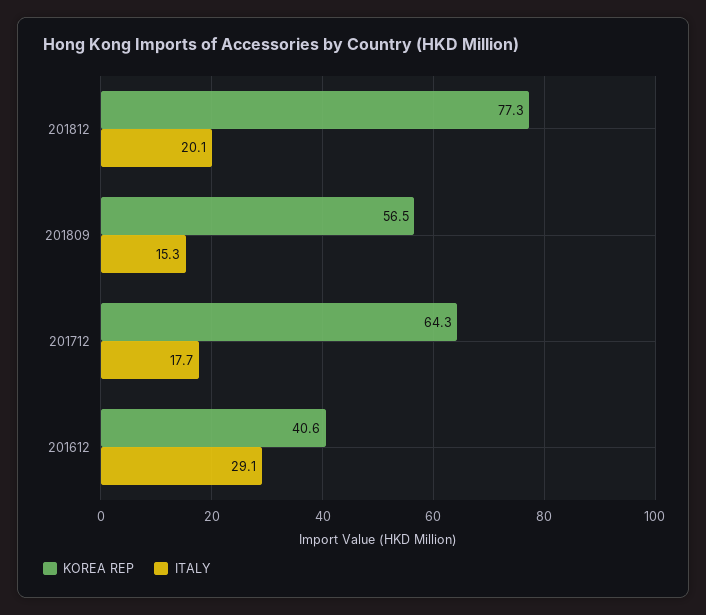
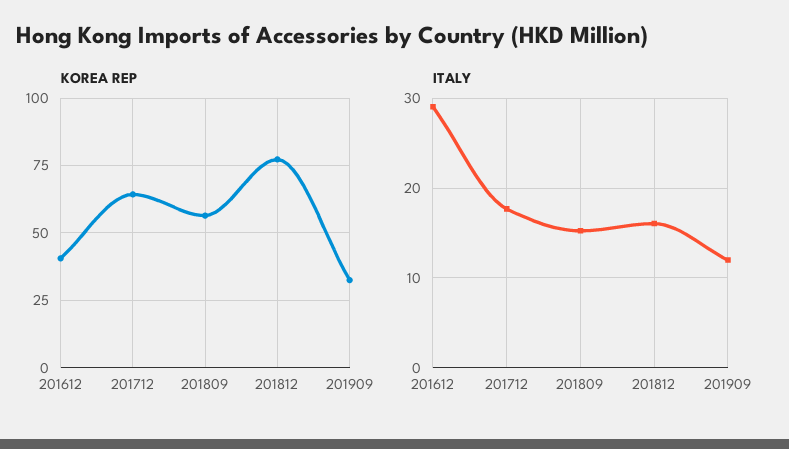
ITALY, 201812: 20.1 -> 16
KOREA REP, 201909: none -> 32.5
ITALY, 201909: none -> 12

